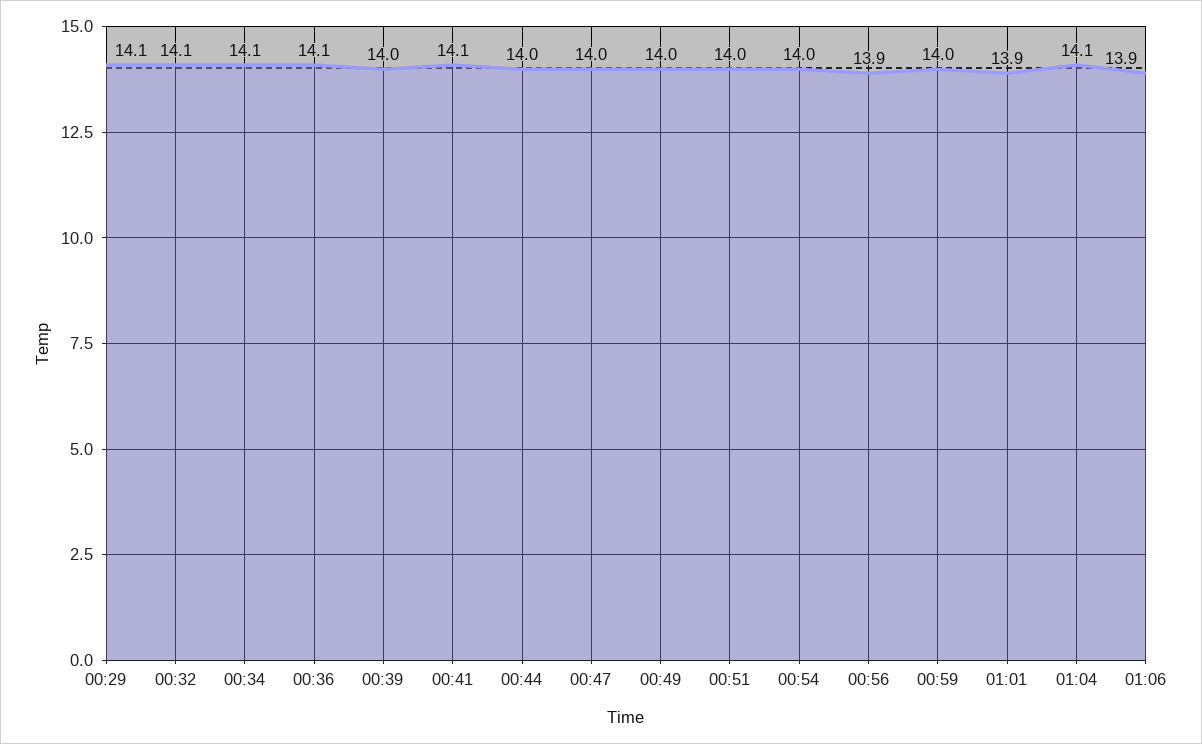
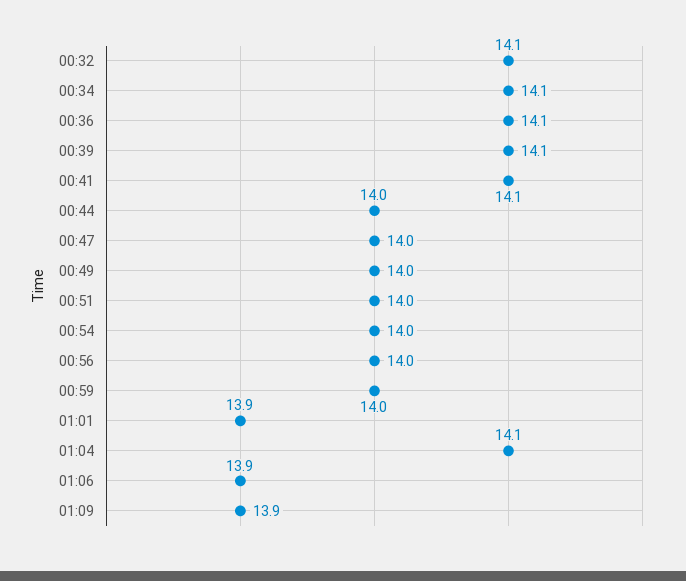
00:29: 14.1 -> none
00:39: 14 -> 14.1
00:56: 13.9 -> 14
01:09: none -> 13.9

